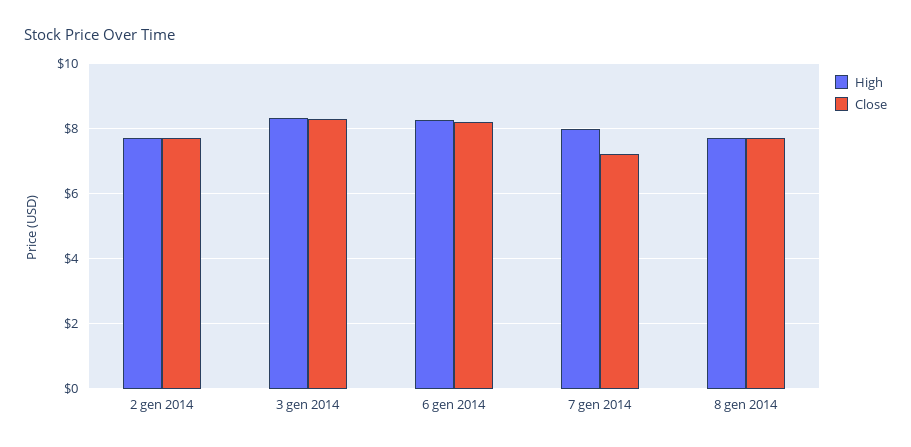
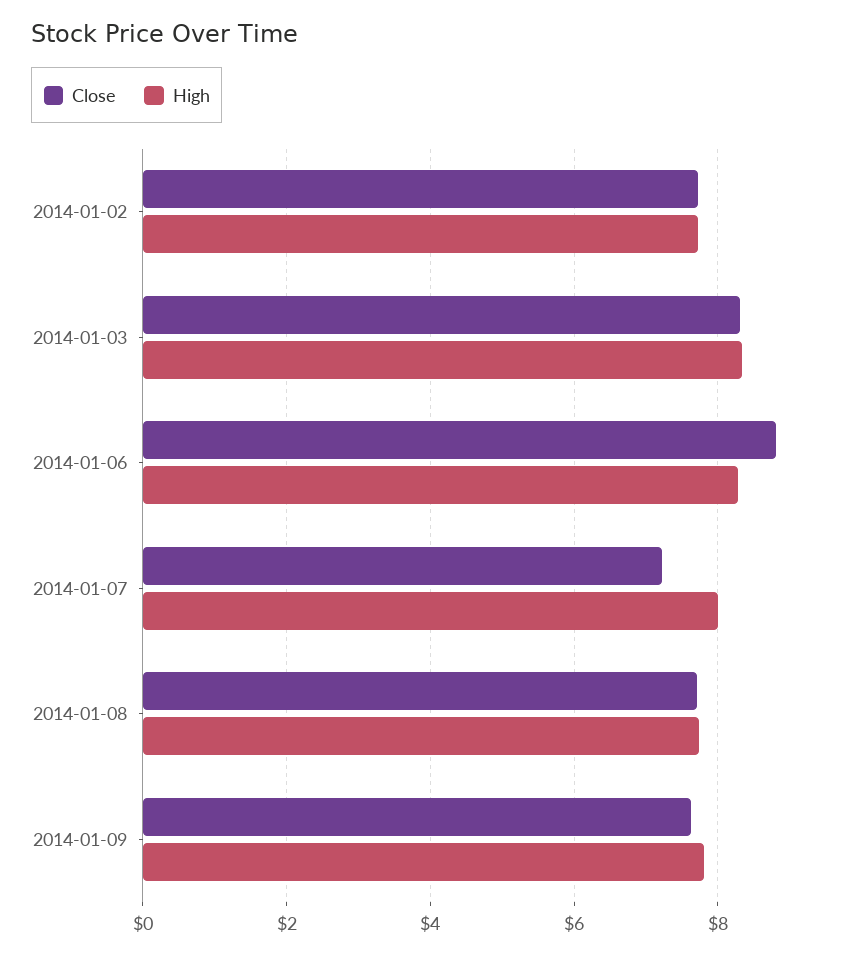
Close, 6 gen 2014: 8.2 -> 8.8
Close, 2014-01-09: none -> 7.6
High, 2014-01-09: none -> 7.8

